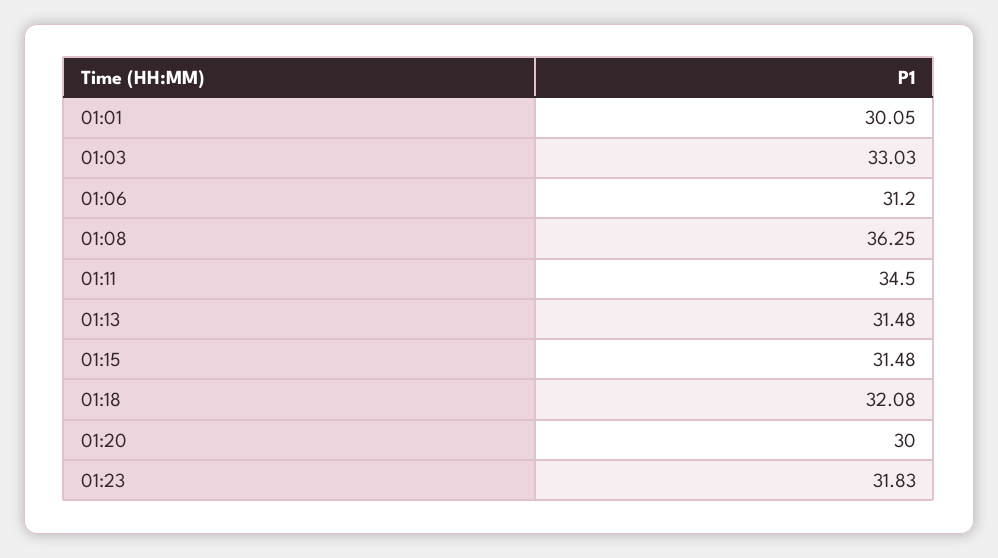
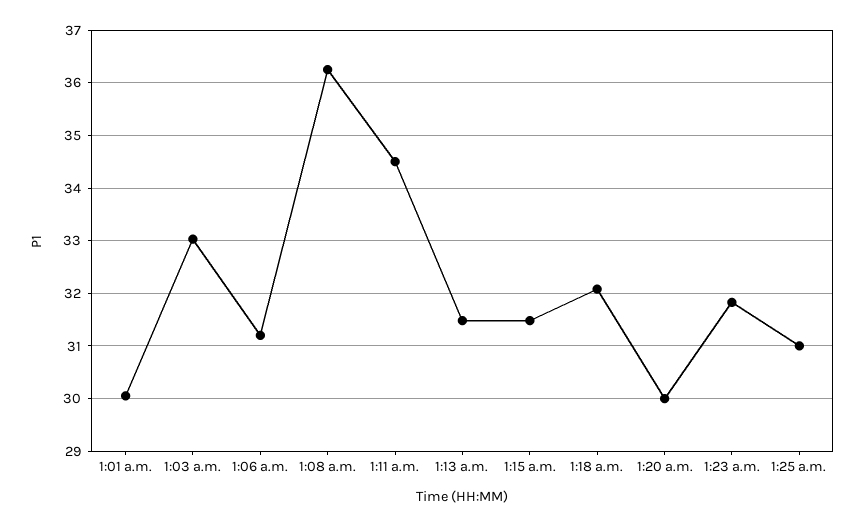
1:25 a.m.: none -> 31

